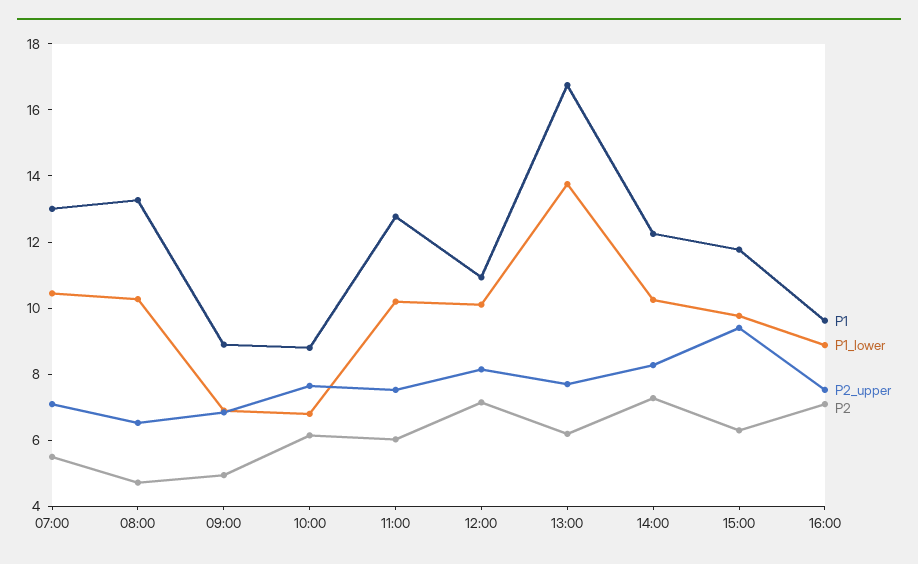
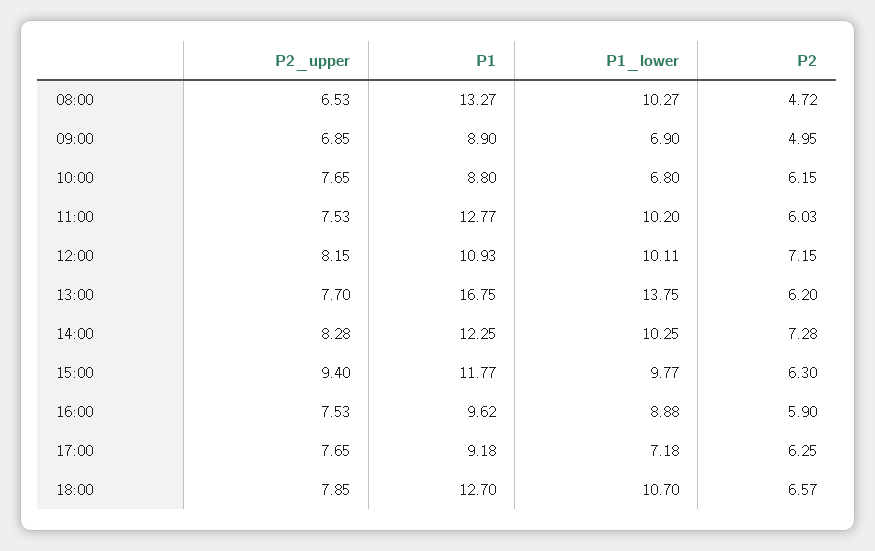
P1, 07:00: 13 -> none
P1_lower, 07:00: 10.5 -> none
P2_upper, 07:00: 7 -> none
P2, 07:00: 5.5 -> none
P2, 16:00: 7 -> 5.9
P2_upper, 17:00: none -> 7.65
P1, 17:00: none -> 9.18
P1_lower, 17:00: none -> 7.18
P2, 17:00: none -> 6.25
P2_upper, 18:00: none -> 7.85
P1, 18:00: none -> 12.7
P1_lower, 18:00: none -> 10.7
P2, 18:00: none -> 6.57

